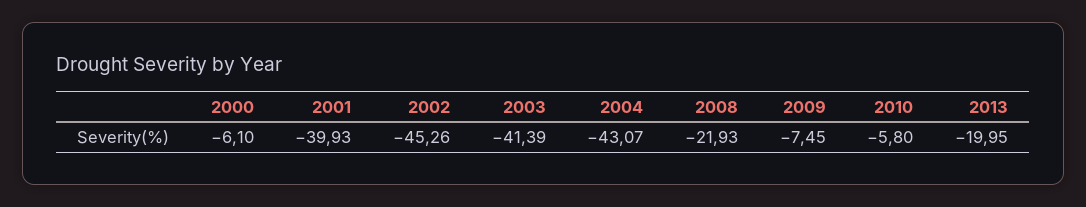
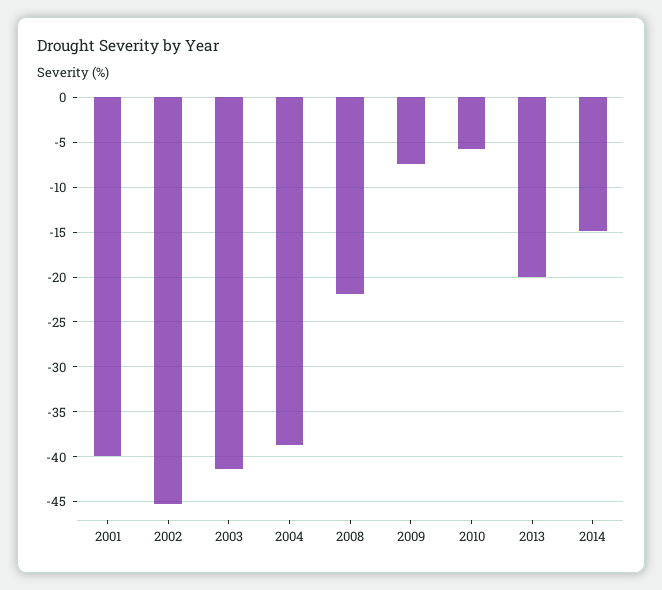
2000: -6.1 -> none
2004: -43.07 -> -39
2014: none -> -15

